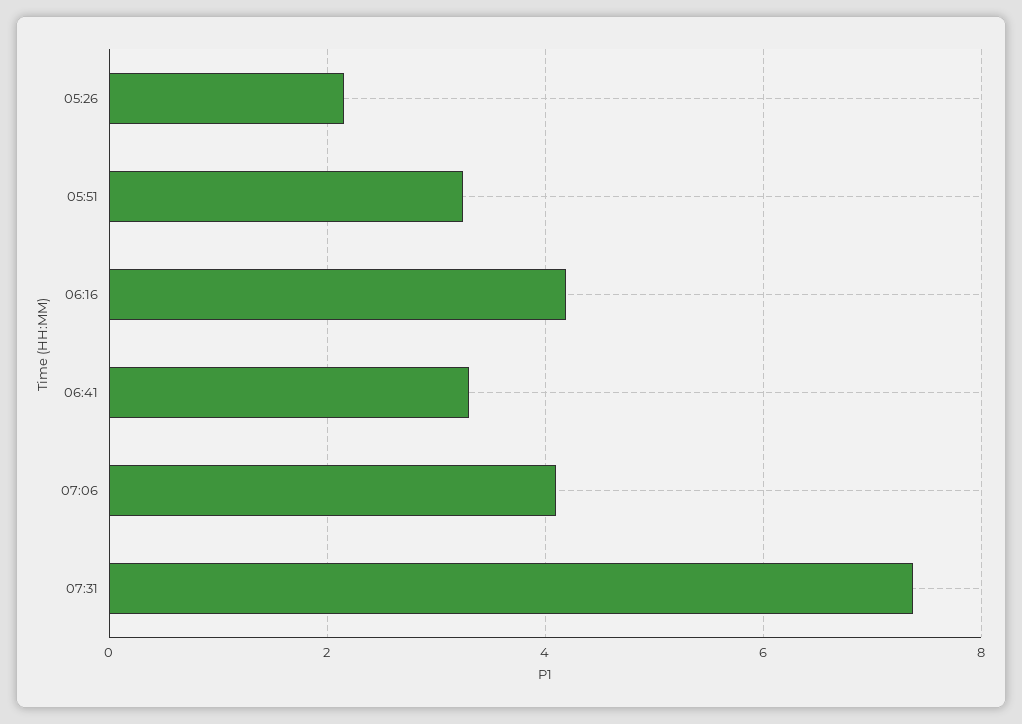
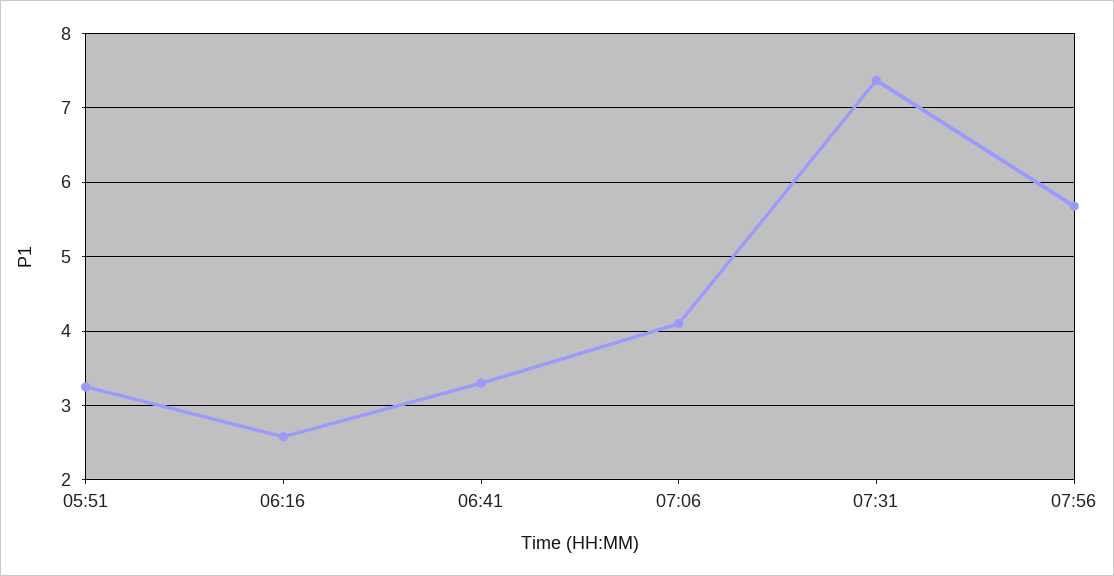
05:26: 2.2 -> none
06:16: 4.2 -> 2.6
07:56: none -> 5.7

